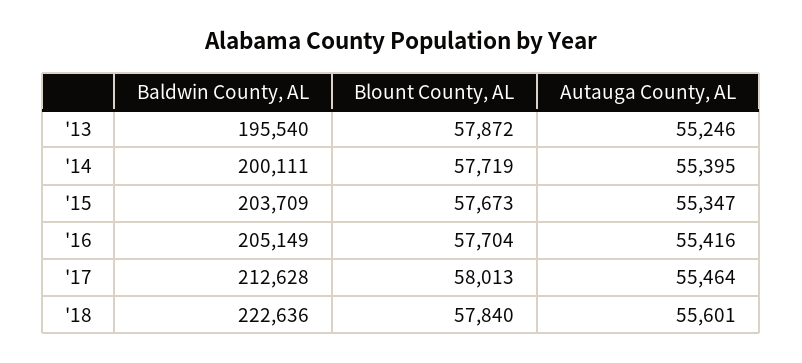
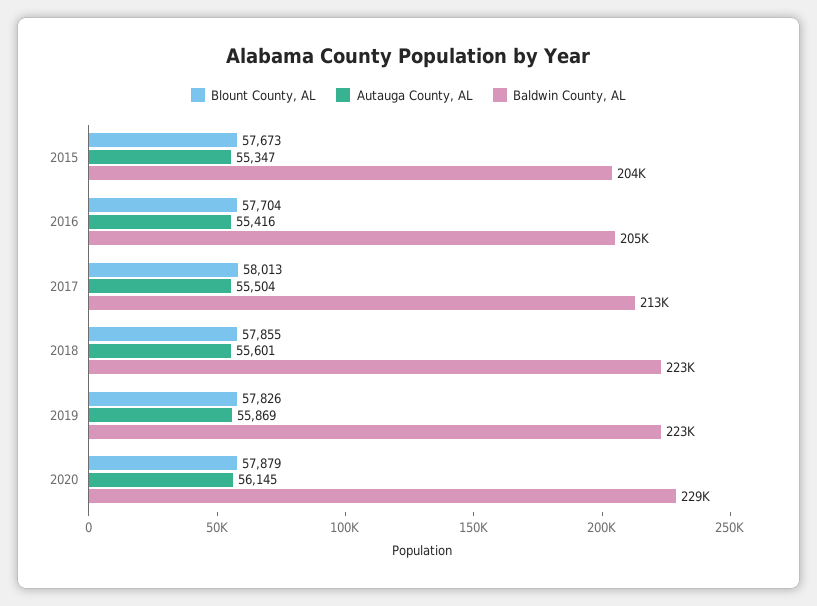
Baldwin County, AL, '13: 195540 -> none
Blount County, AL, '13: 57872 -> none
Autauga County, AL, '13: 55246 -> none
Baldwin County, AL, '14: 200111 -> none
Blount County, AL, '14: 57719 -> none
Autauga County, AL, '14: 55395 -> none
Autauga County, AL, '17: 55464 -> 55504
Blount County, AL, '18: 57840 -> 57855
Blount County, AL, 2019: none -> 57826
Autauga County, AL, 2019: none -> 55869
Baldwin County, AL, 2019: none -> 223000
Blount County, AL, 2020: none -> 57879
Autauga County, AL, 2020: none -> 56145
Baldwin County, AL, 2020: none -> 229000

